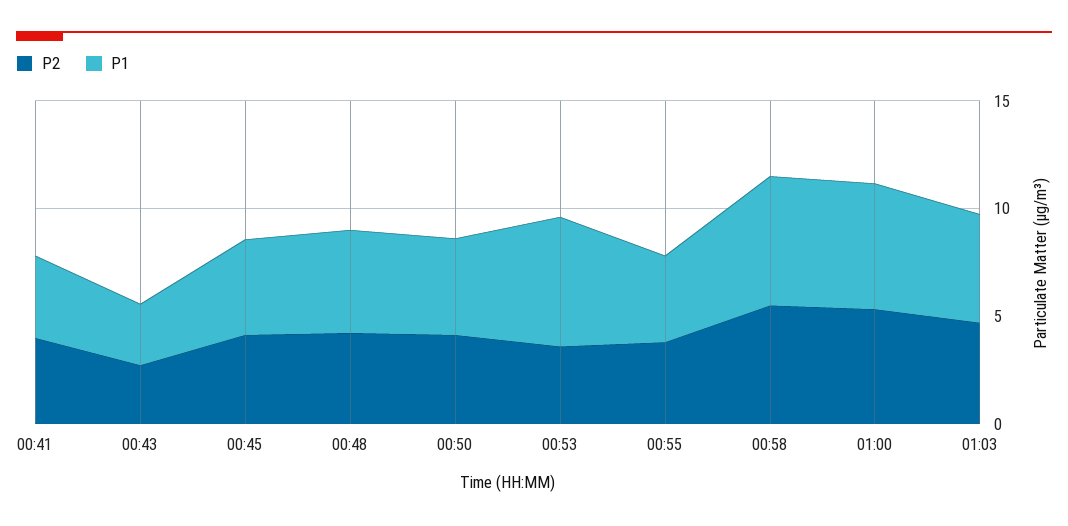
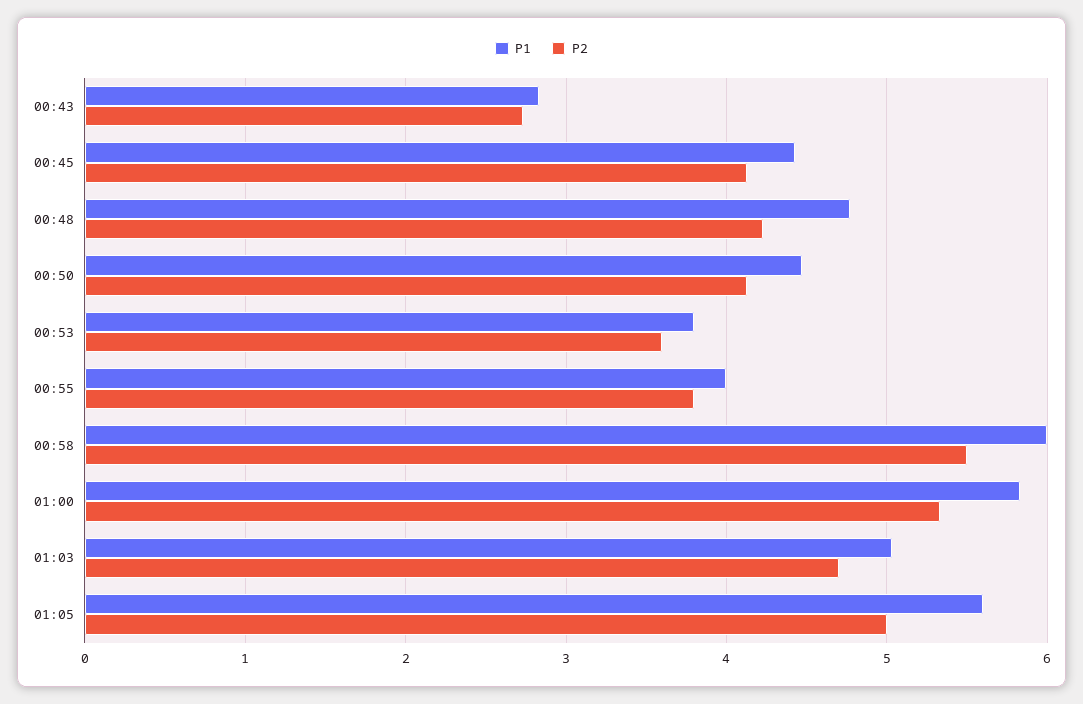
P2, 00:41: 4 -> none
P1, 00:41: 4 -> none
P1, 00:53: 6 -> 3.8
P1, 01:05: none -> 5.6
P2, 01:05: none -> 5

